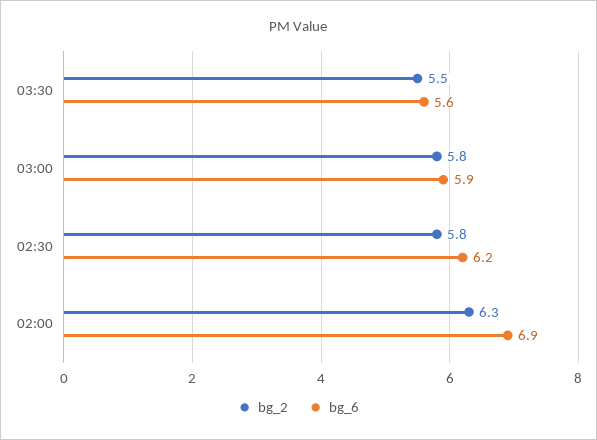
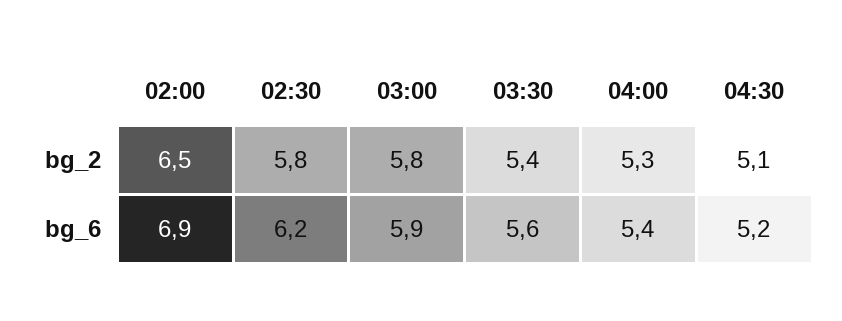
bg_2, 03:30: 5.5 -> 5.4
bg_2, 02:00: 6.3 -> 6.5
bg_2, 04:00: none -> 5.3
bg_2, 04:30: none -> 5.1
bg_6, 04:00: none -> 5.4
bg_6, 04:30: none -> 5.2

